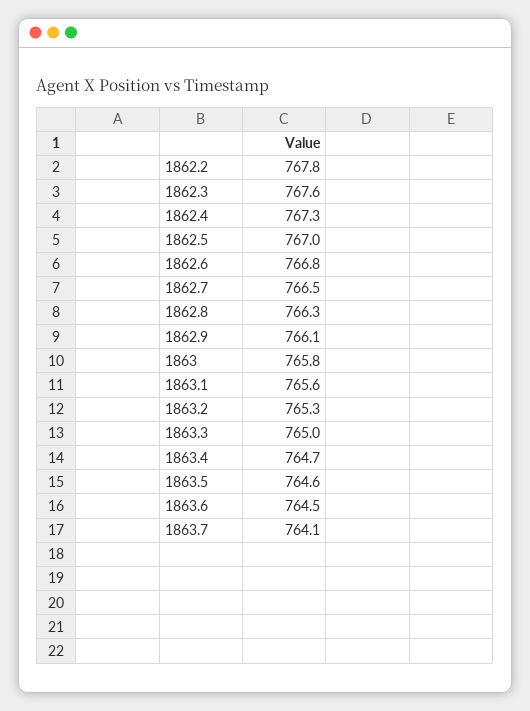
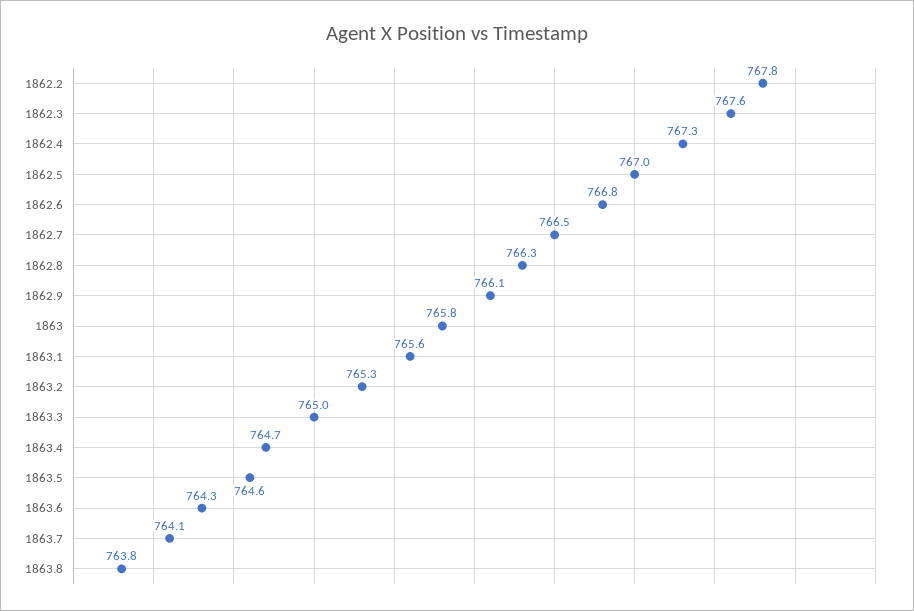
1863.6: 764.5 -> 764.3
1863.8: none -> 763.8

